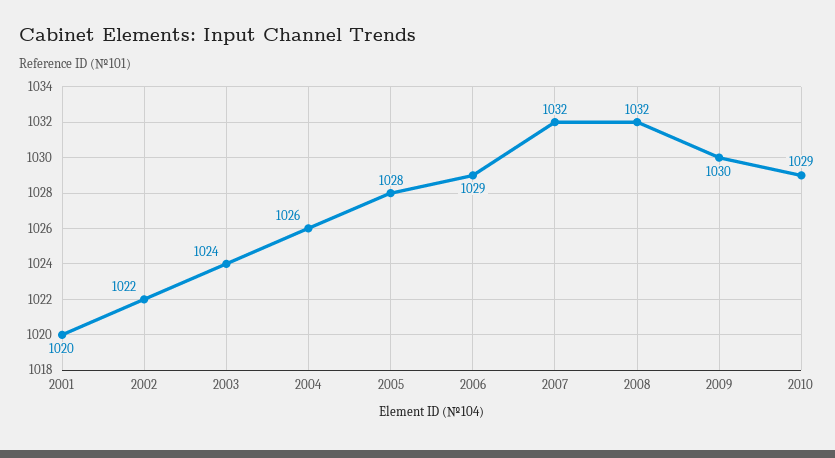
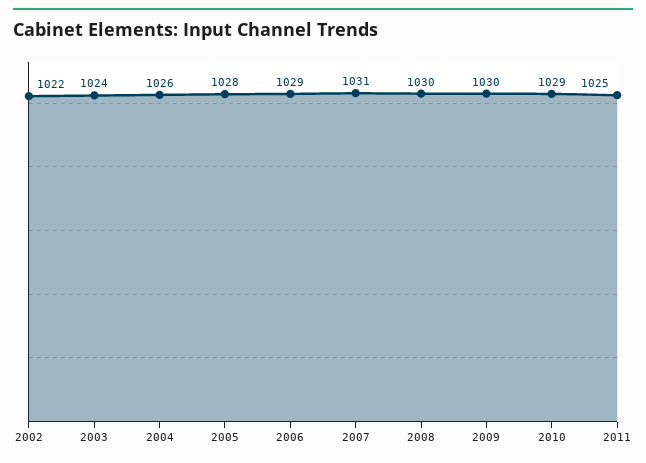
2001: 1020 -> none
2007: 1032 -> 1031
2008: 1032 -> 1030
2011: none -> 1025

